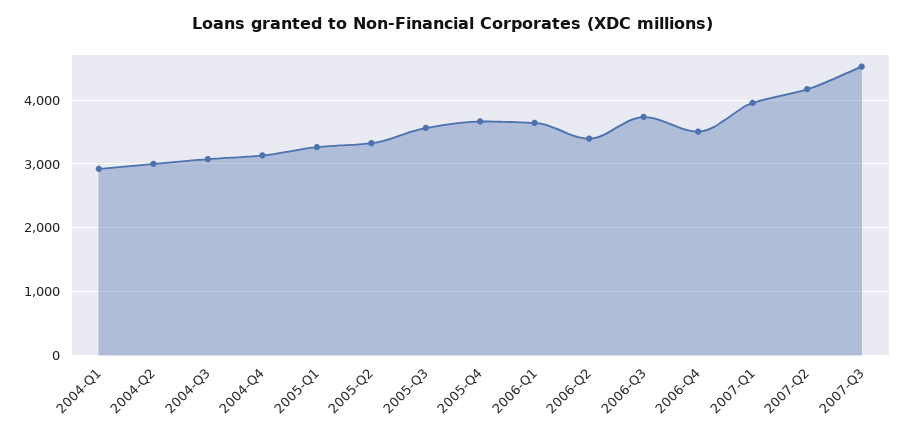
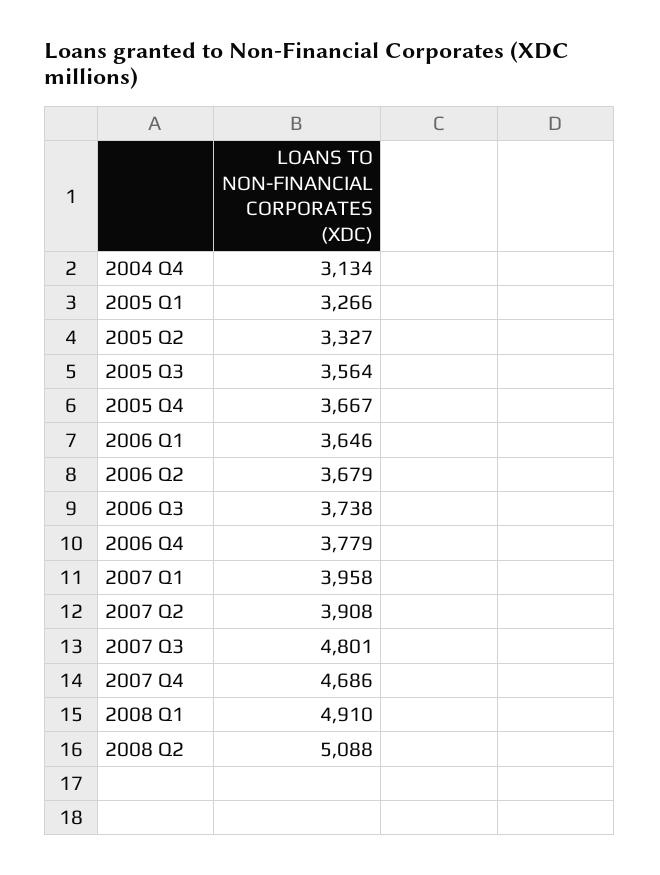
2004-Q1: 2900 -> none
2004-Q2: 3000 -> none
2004-Q3: 3100 -> none
2006-Q2: 3400 -> 3679
2006-Q4: 3500 -> 3779
2007-Q2: 4200 -> 3908
2007-Q3: 4500 -> 4801
2007 Q4: none -> 4686
2008 Q1: none -> 4910
2008 Q2: none -> 5088

